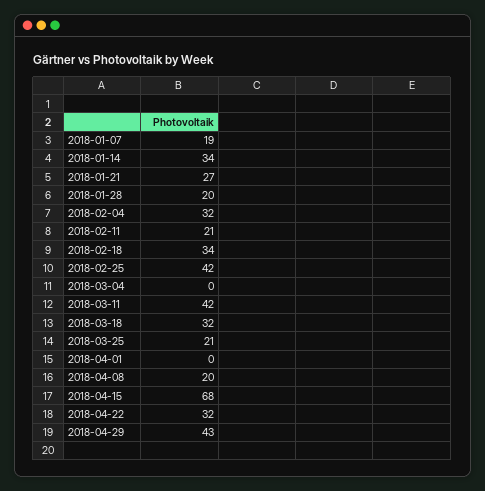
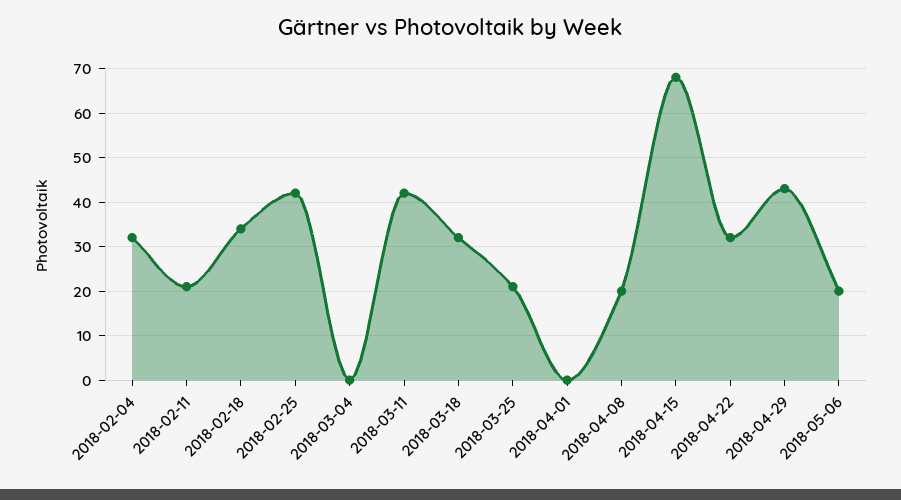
2018-01-07: 19 -> none
2018-01-14: 34 -> none
2018-01-21: 27 -> none
2018-01-28: 20 -> none
2018-05-06: none -> 20

